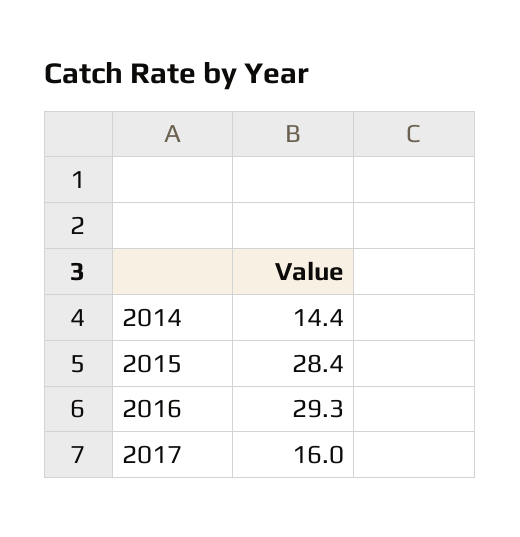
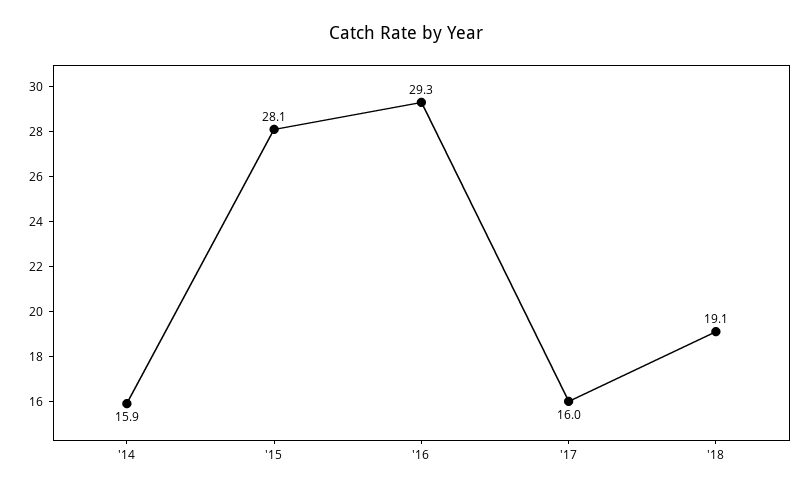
2014: 14.4 -> 15.9
2015: 28.4 -> 28.1
'18: none -> 19.1

